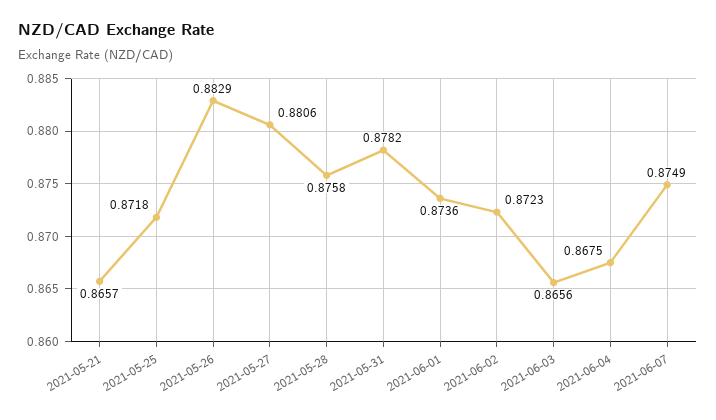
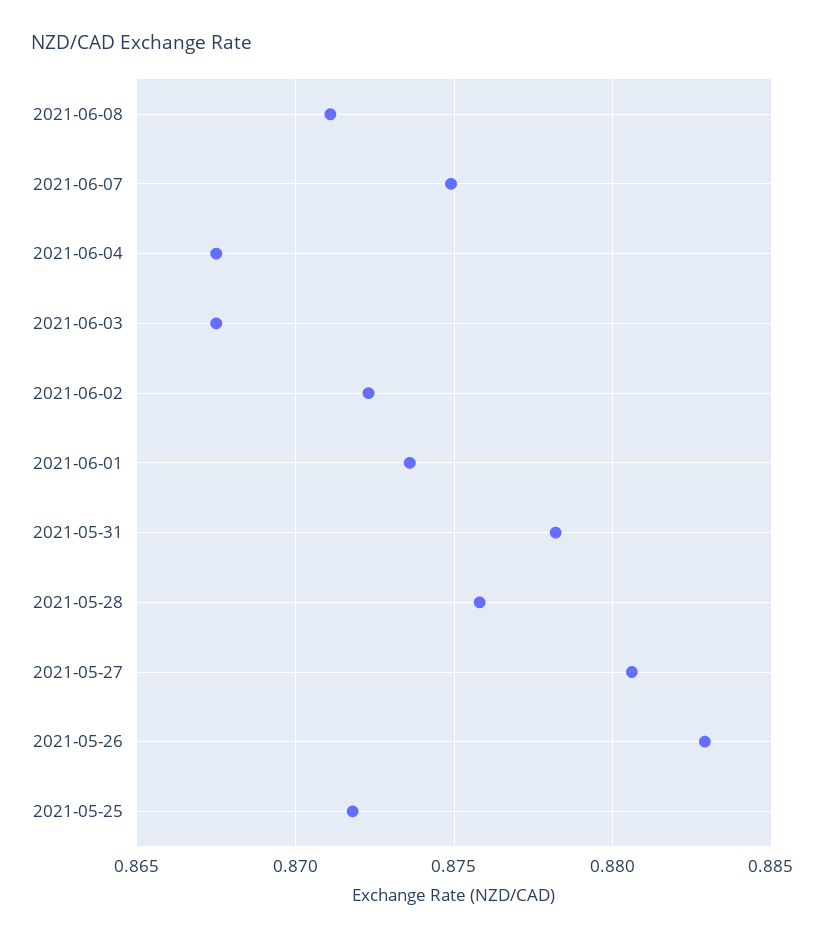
2021-05-21: 0.8657 -> none
2021-06-03: 0.8656 -> 0.8675
2021-06-08: none -> 0.871

